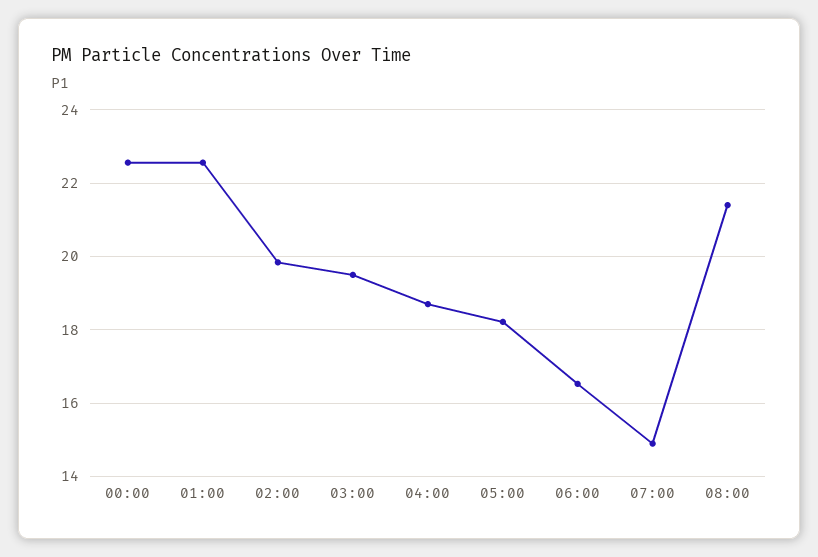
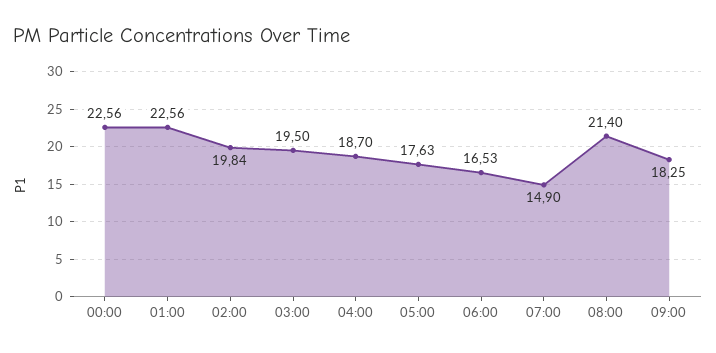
05:00: 18.2 -> 17.63
09:00: none -> 18.25

